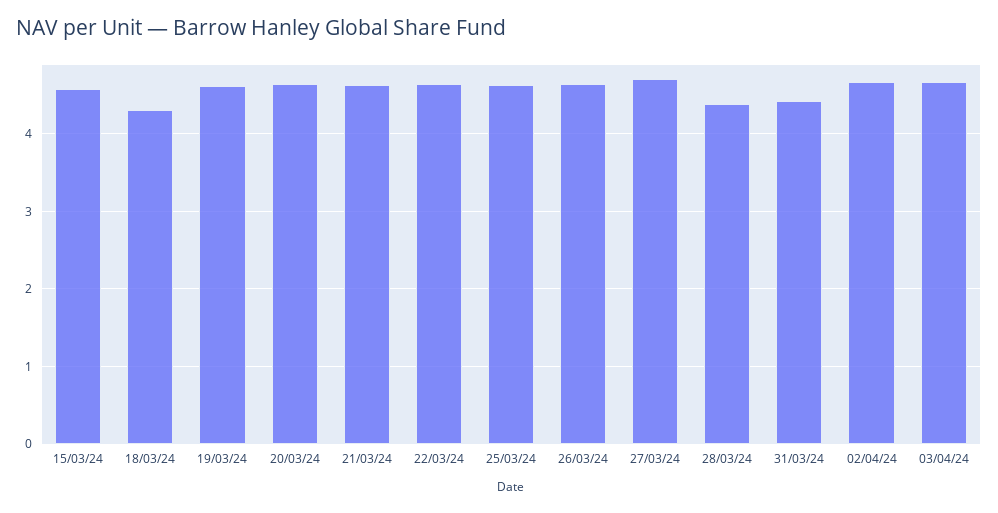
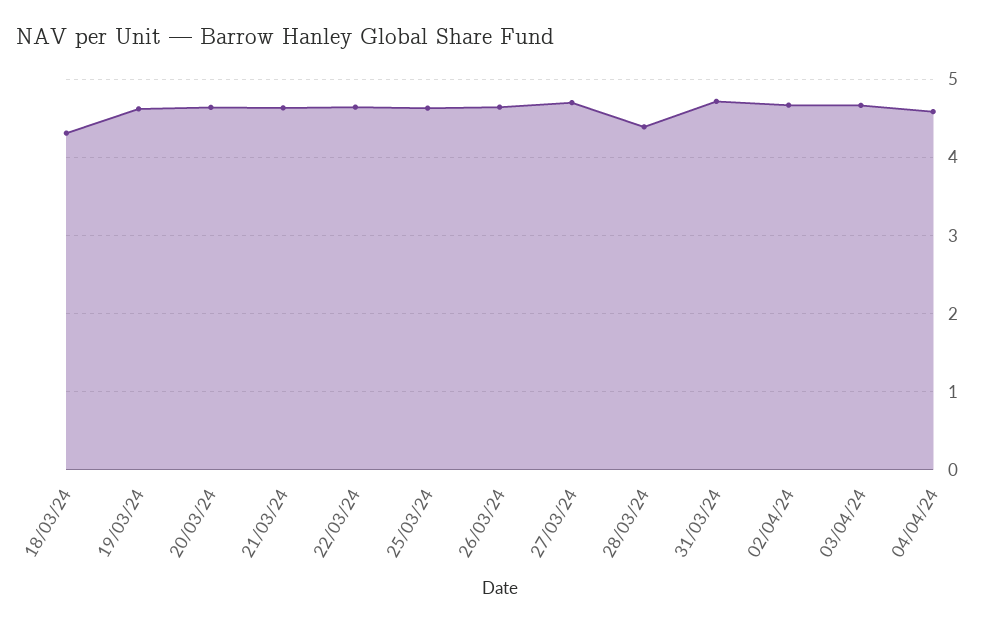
15/03/24: 4.6 -> none
31/03/24: 4.4 -> 4.7
04/04/24: none -> 4.6

